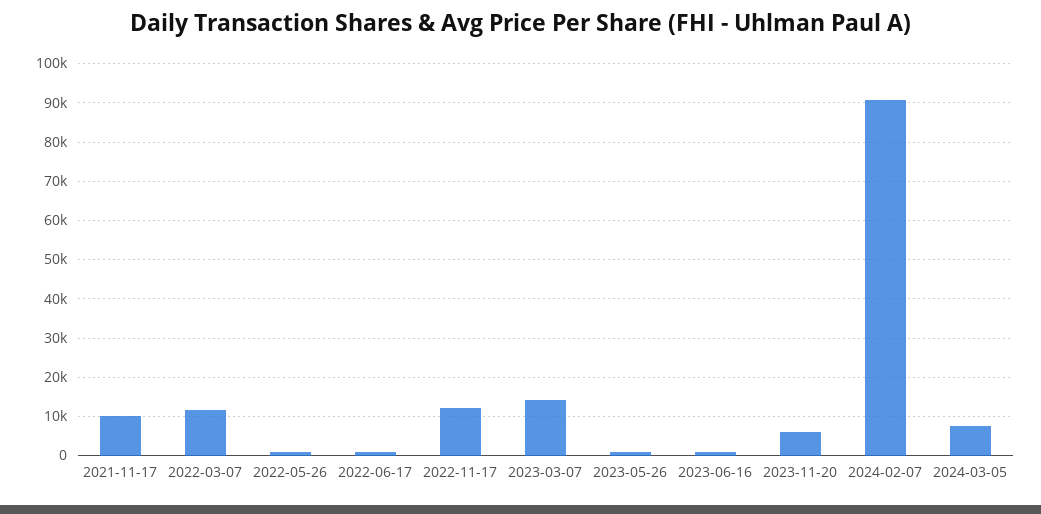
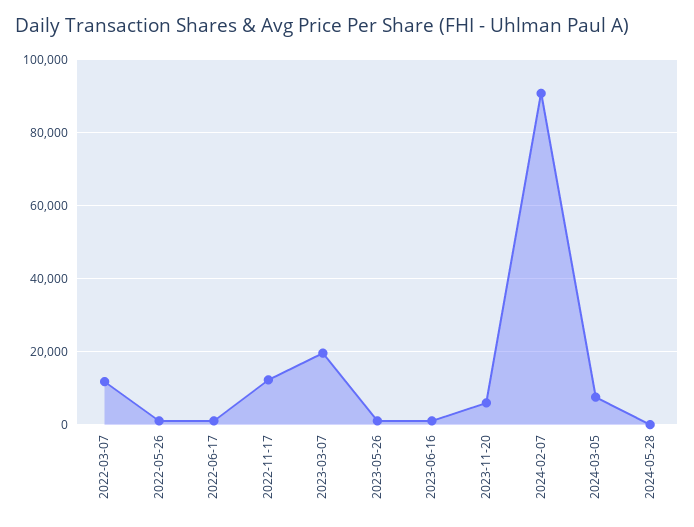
2021-11-17: 10000 -> none
2023-03-07: 14000 -> 20000
2024-05-28: none -> 0

